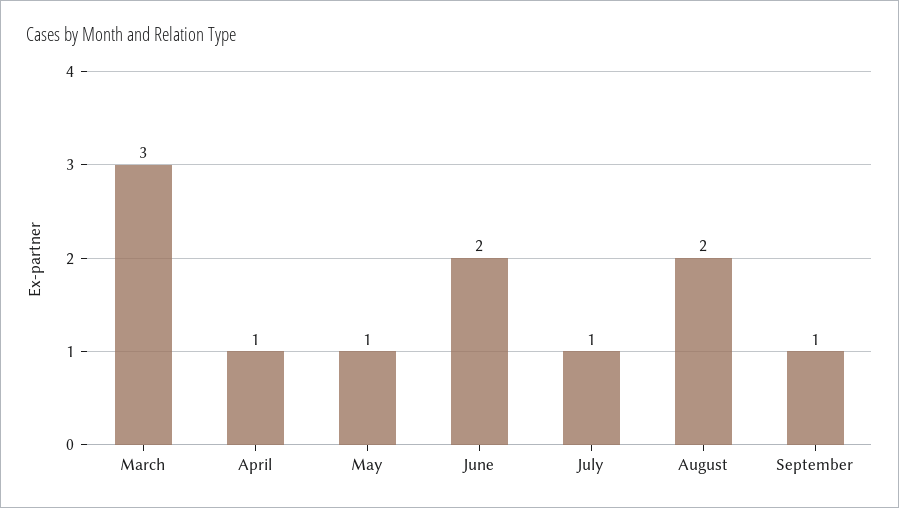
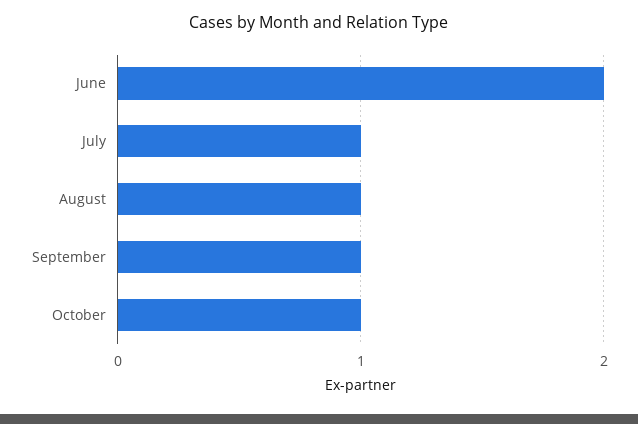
March: 3 -> none
April: 1 -> none
May: 1 -> none
August: 2 -> 1
October: none -> 1

